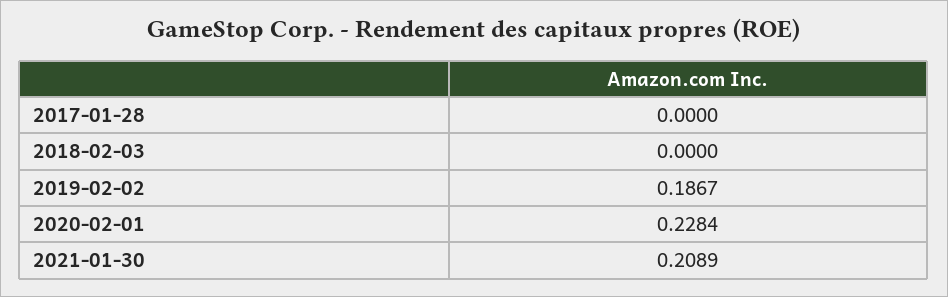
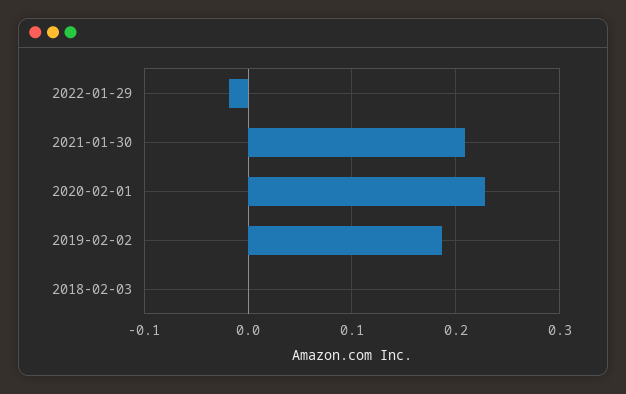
2017-01-28: 0 -> none
2022-01-29: none -> -0.02

